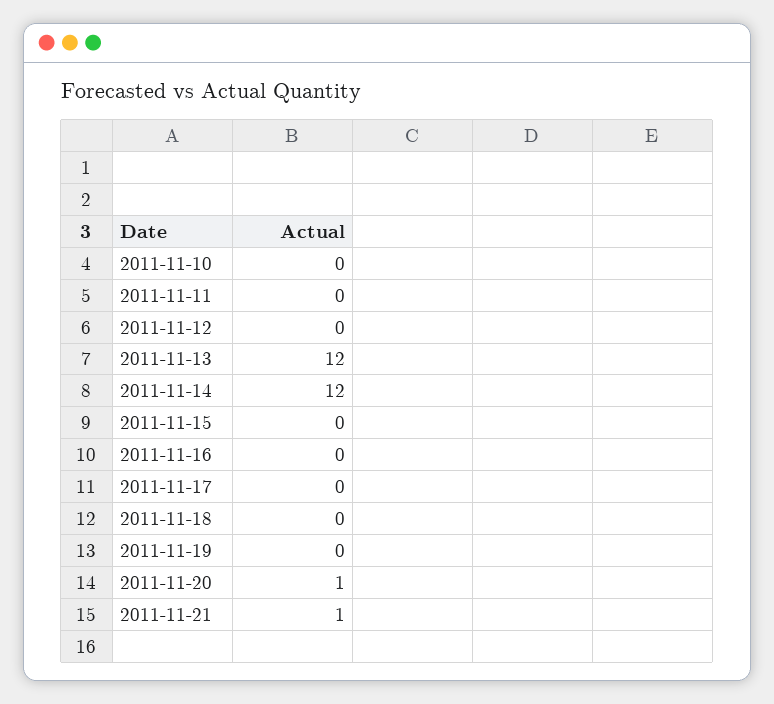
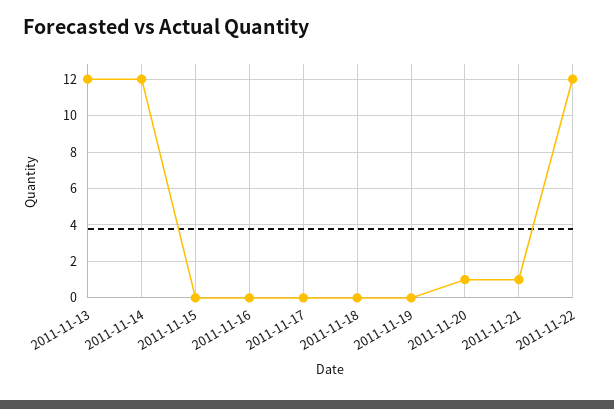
2011-11-10: 0 -> none
2011-11-11: 0 -> none
2011-11-12: 0 -> none
2011-11-22: none -> 12

